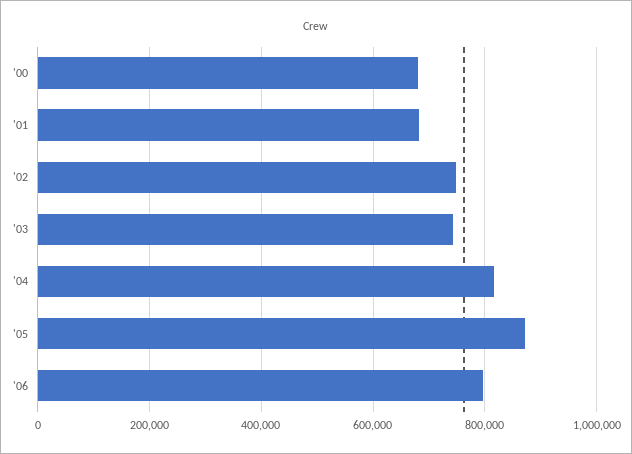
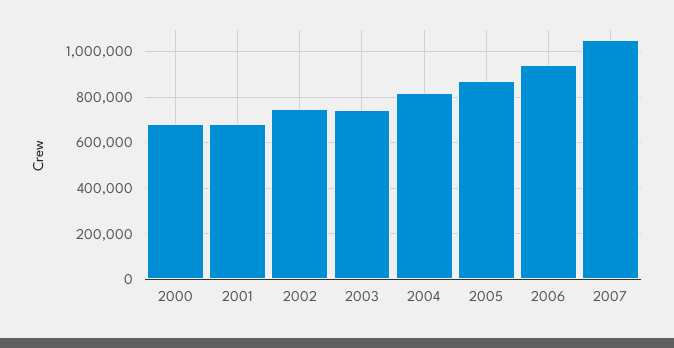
'06: 800000 -> 950000
2007: none -> 1050000

